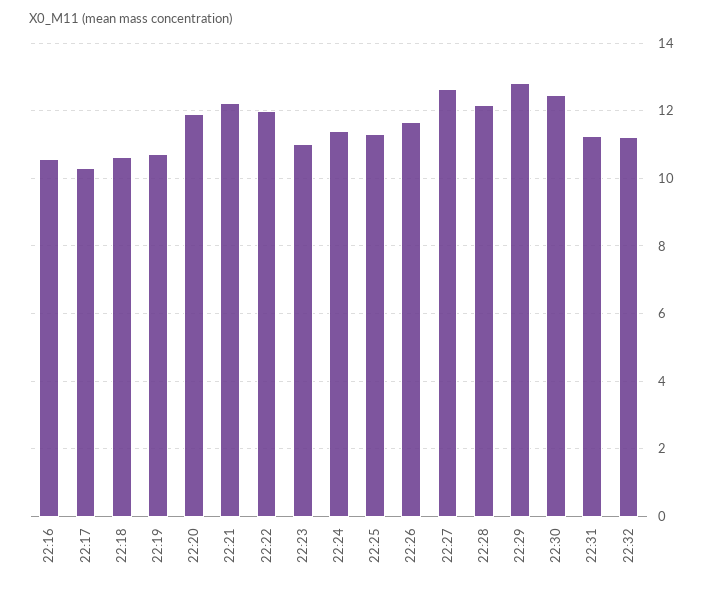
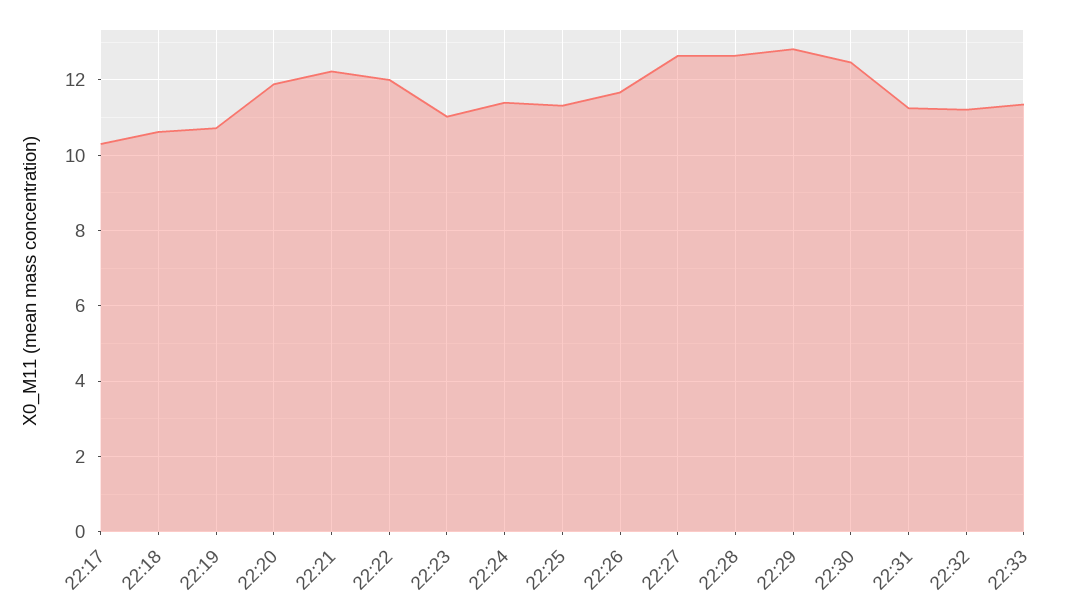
22:16: 10.6 -> none
22:28: 12.2 -> 12.6
22:33: none -> 11.4

